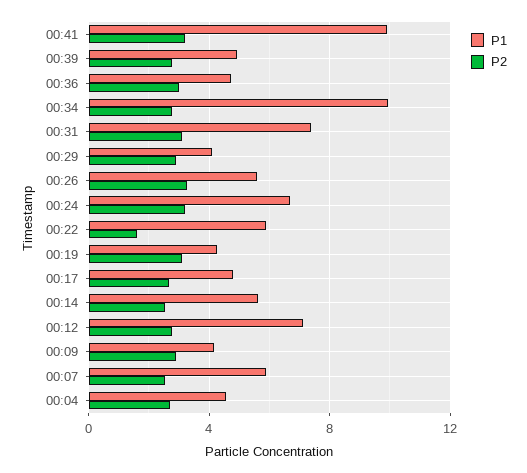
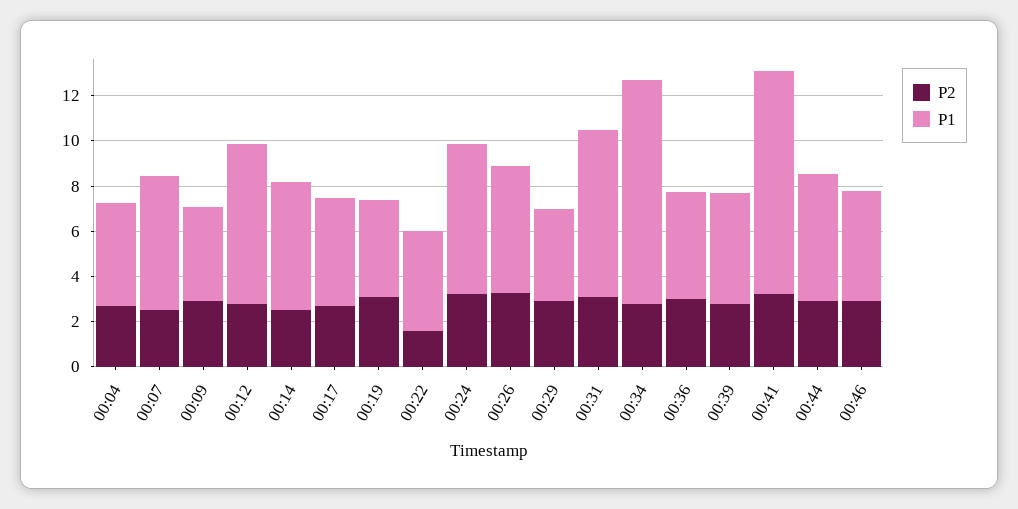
P1, 00:22: 6 -> 4.5
P2, 00:44: none -> 3
P1, 00:44: none -> 5.5
P2, 00:46: none -> 3
P1, 00:46: none -> 5

